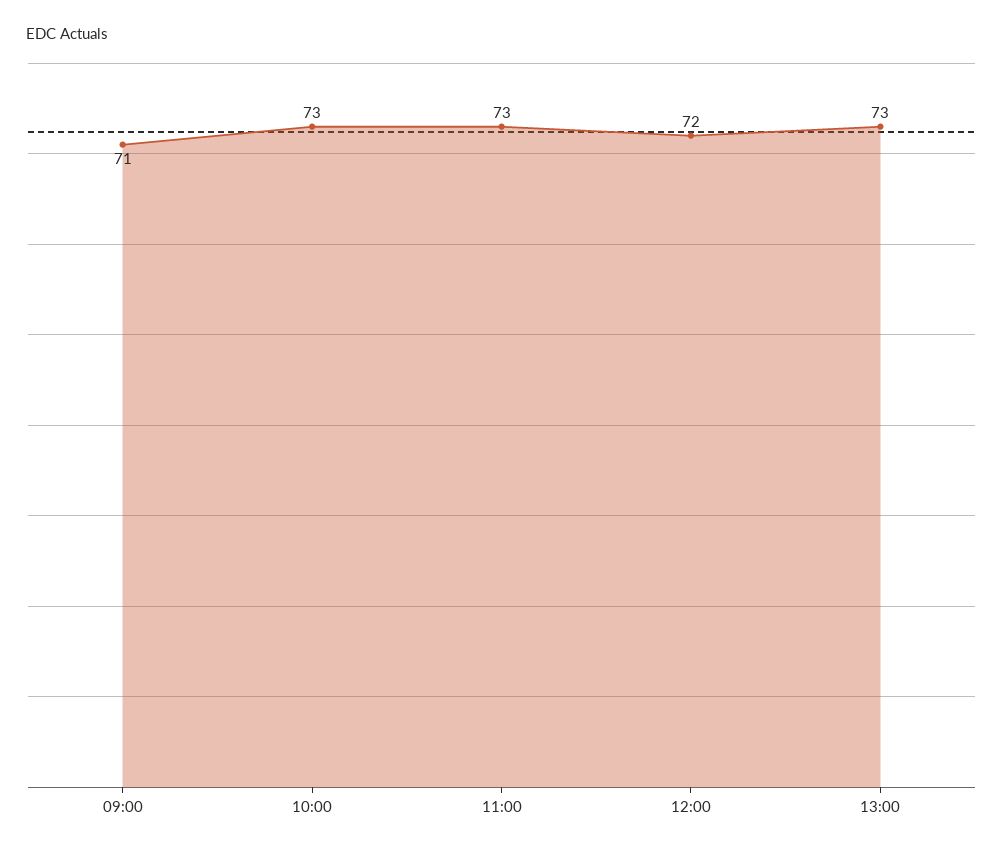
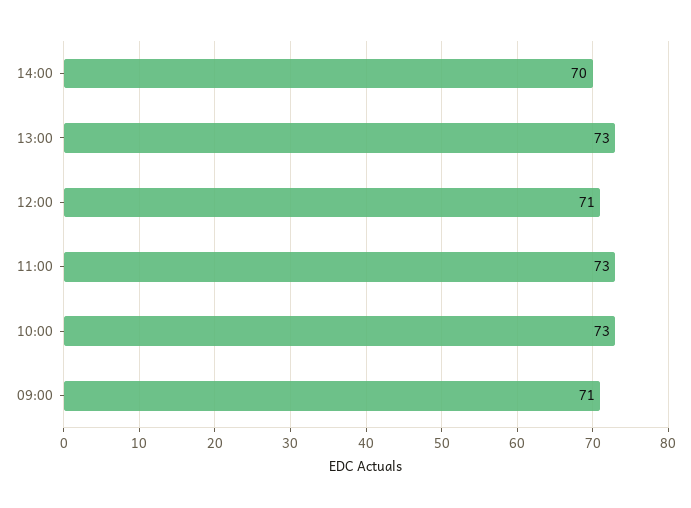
12:00: 72 -> 71
14:00: none -> 70

